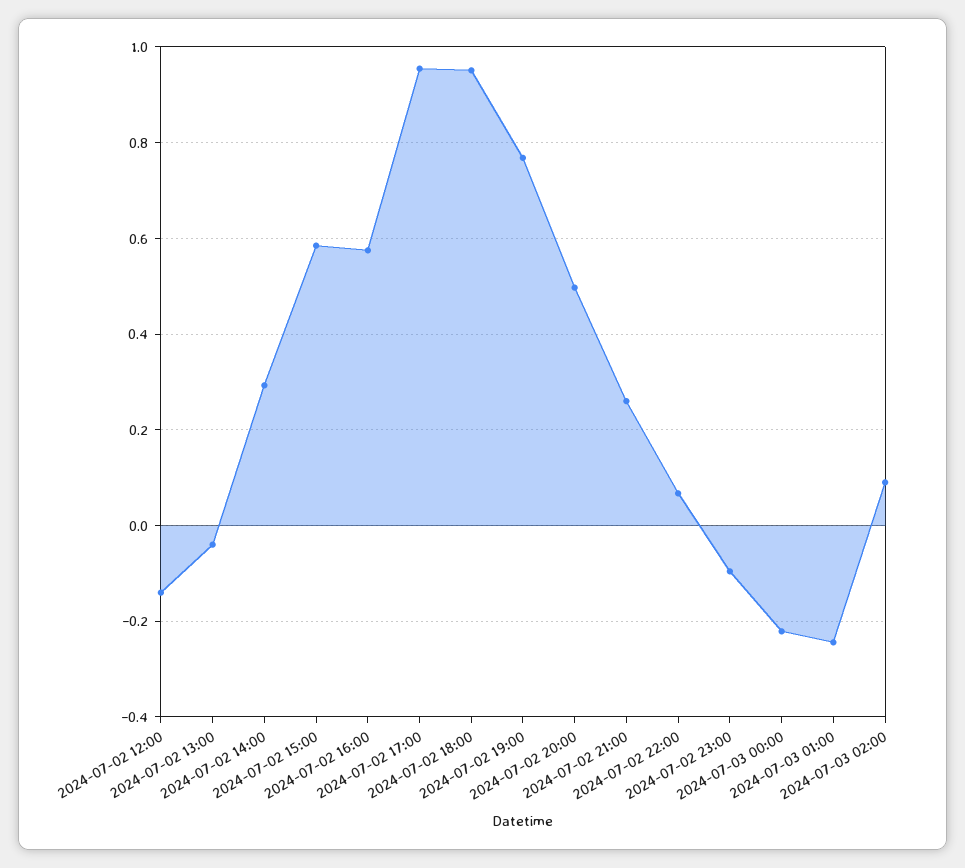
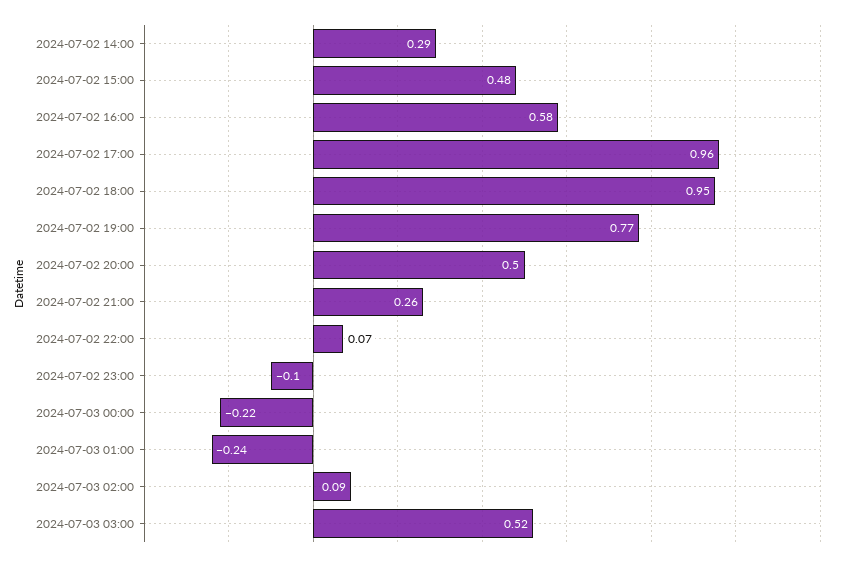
2024-07-02 12:00: -0.14 -> none
2024-07-02 13:00: -0.04 -> none
2024-07-02 15:00: 0.58 -> 0.48
2024-07-03 03:00: none -> 0.52

